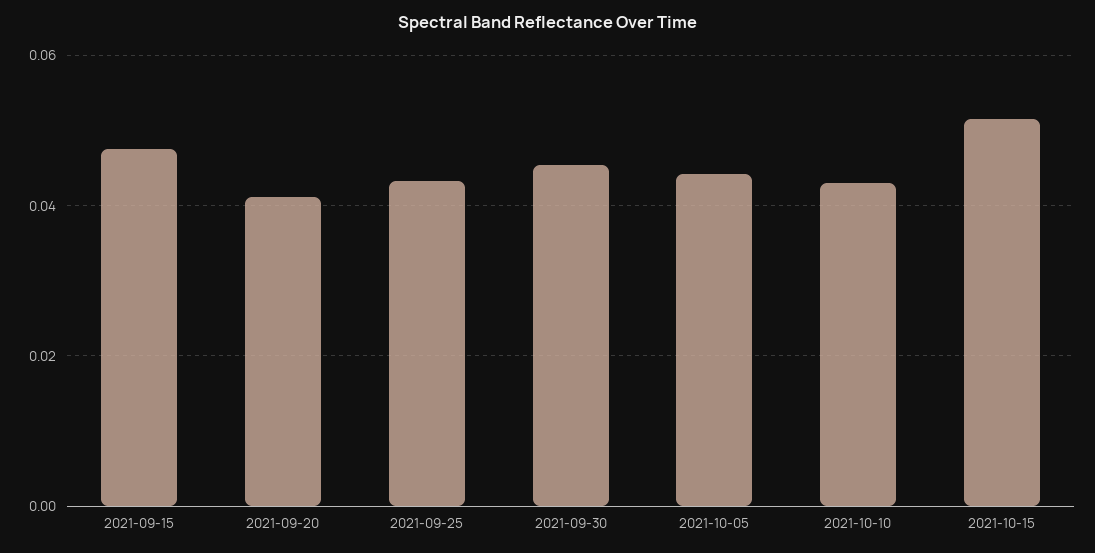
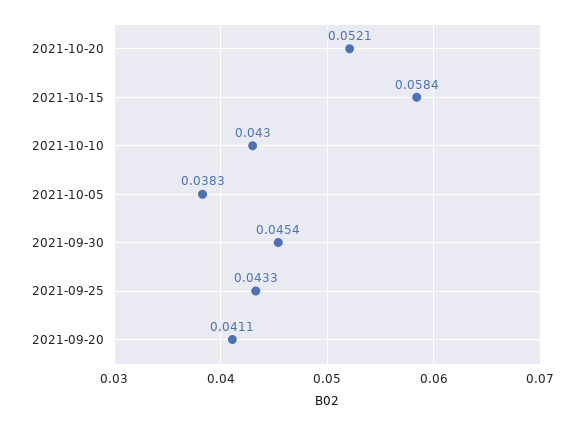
2021-09-15: 0.048 -> none
2021-10-05: 0.044 -> 0.0383
2021-10-15: 0.052 -> 0.0584
2021-10-20: none -> 0.0521

